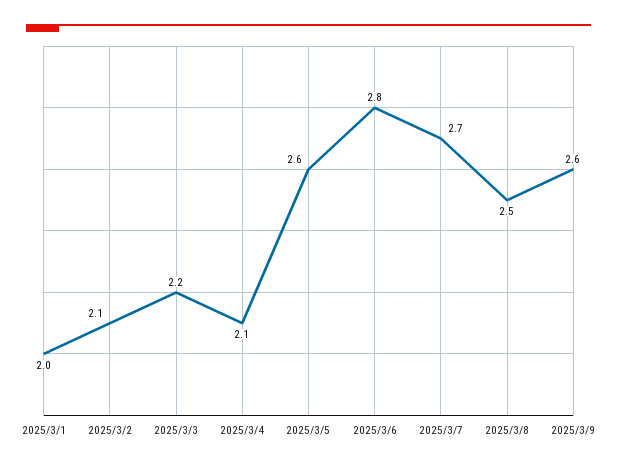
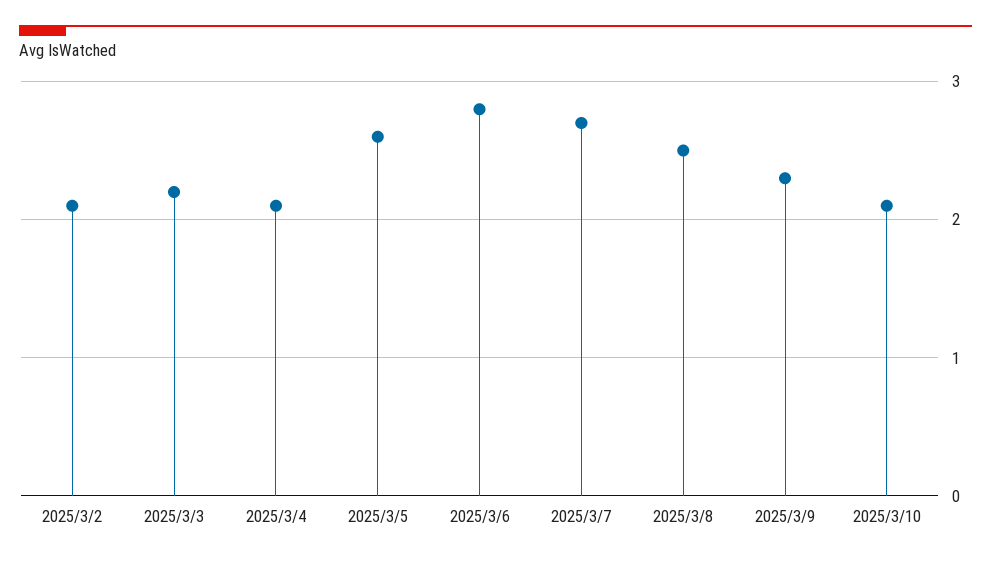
2025/3/1: 2 -> none
2025/3/9: 2.6 -> 2.3
2025/3/10: none -> 2.1

